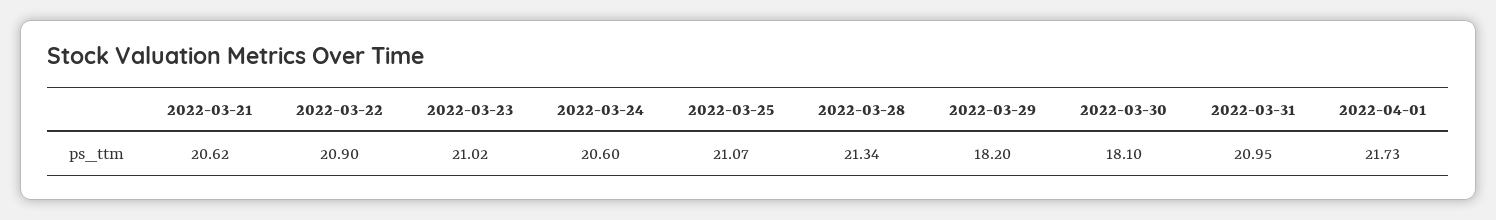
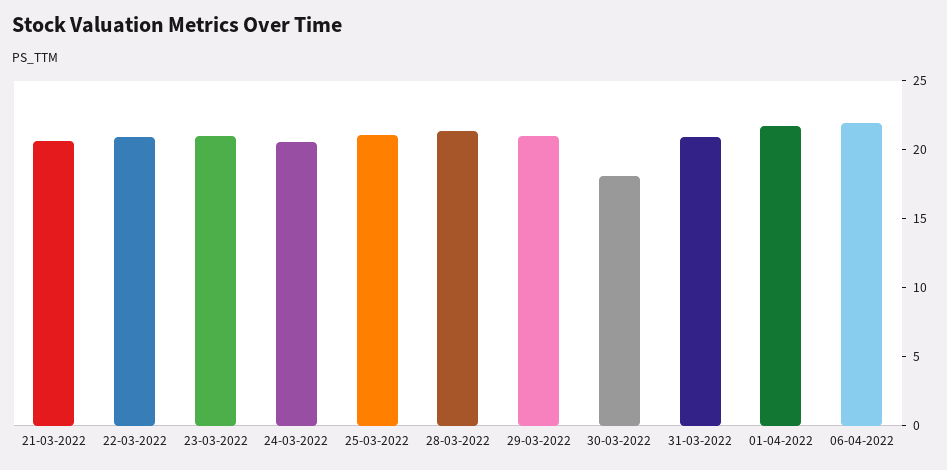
2022-03-29: 18.2 -> 21
06-04-2022: none -> 22

